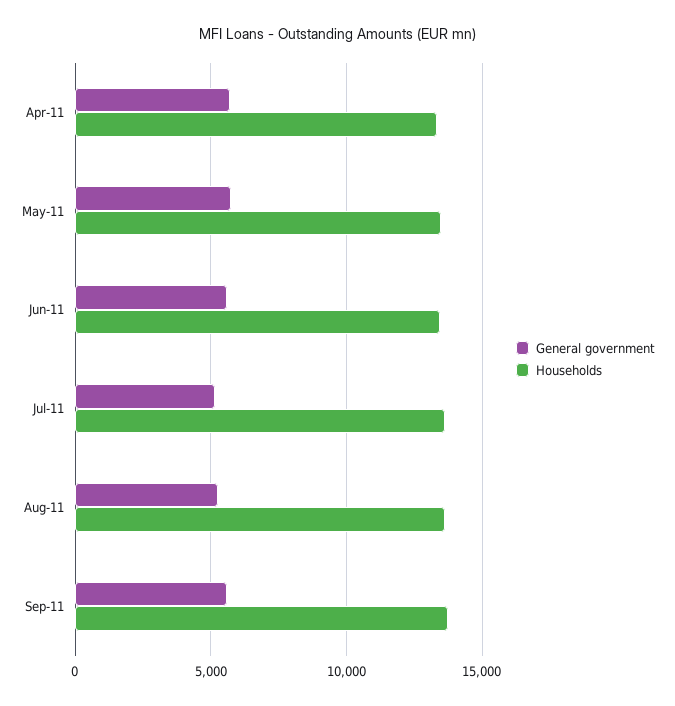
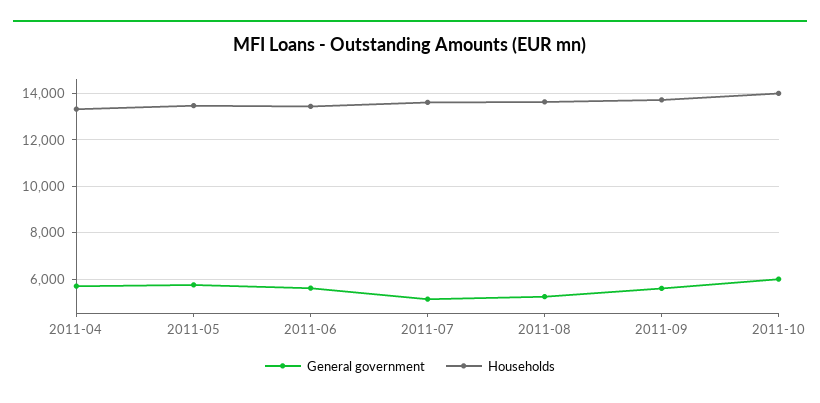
General government, 2011-10: none -> 6000
Households, 2011-10: none -> 14000

